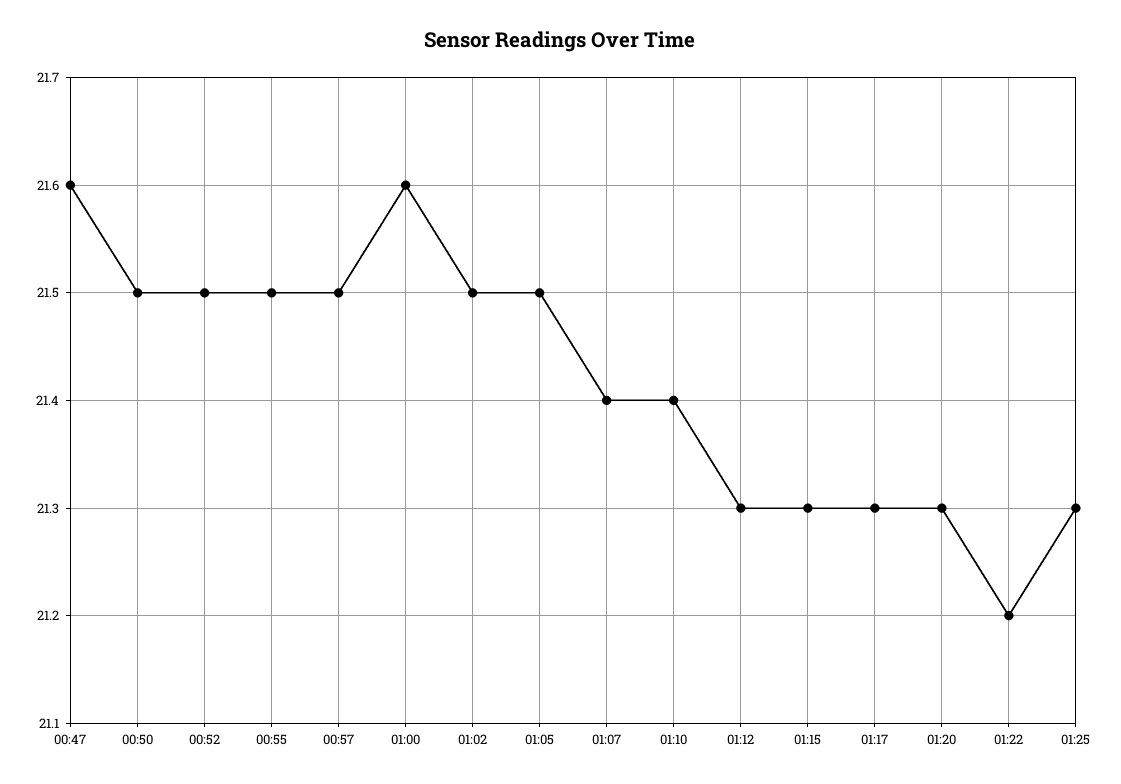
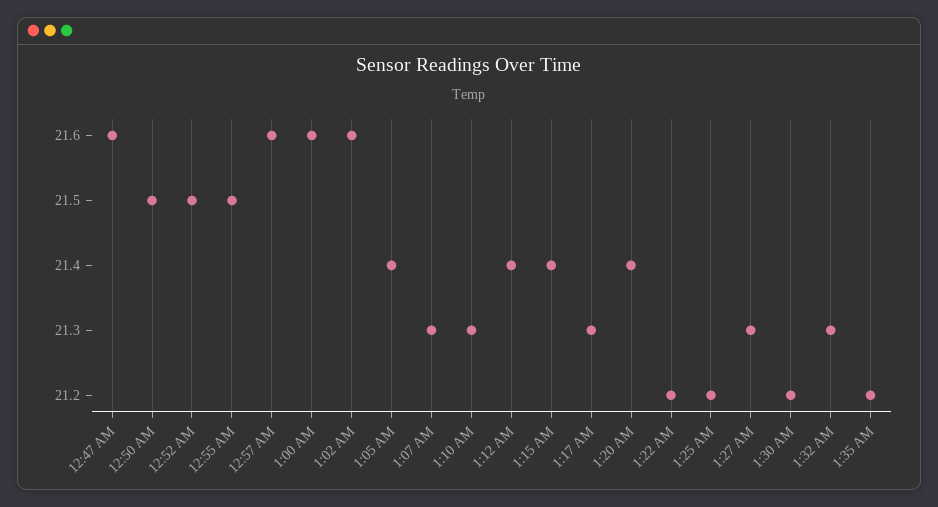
00:57: 21.5 -> 21.6
01:02: 21.5 -> 21.6
01:05: 21.5 -> 21.4
01:07: 21.4 -> 21.3
01:10: 21.4 -> 21.3
01:12: 21.3 -> 21.4
01:15: 21.3 -> 21.4
01:20: 21.3 -> 21.4
01:25: 21.3 -> 21.2
1:27 AM: none -> 21.3
1:30 AM: none -> 21.2
1:32 AM: none -> 21.3
1:35 AM: none -> 21.2

